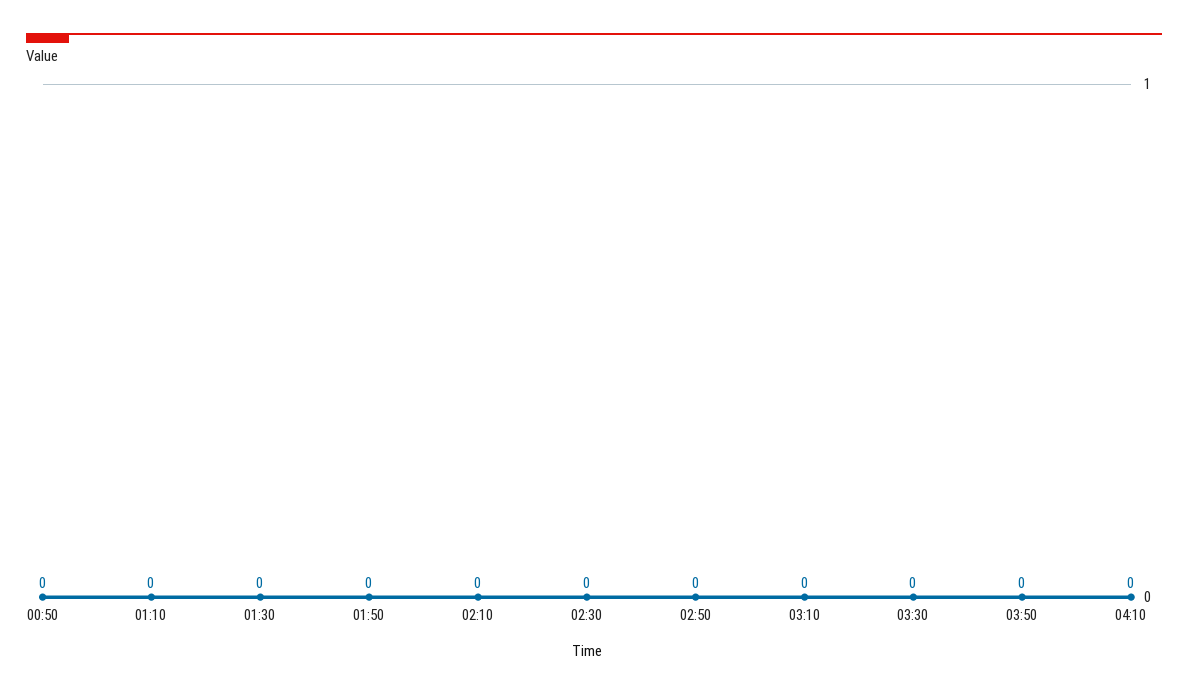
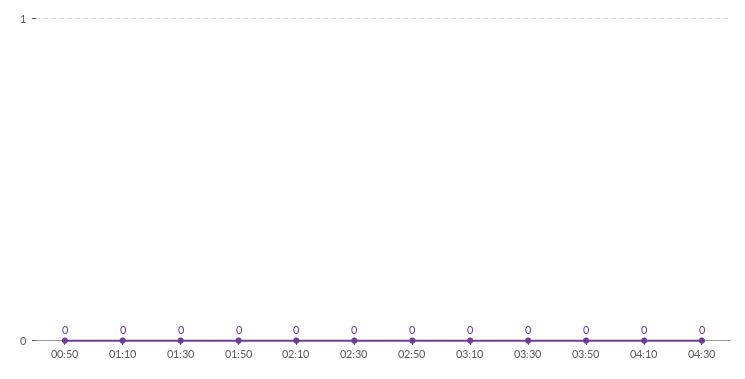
04:30: none -> 0

